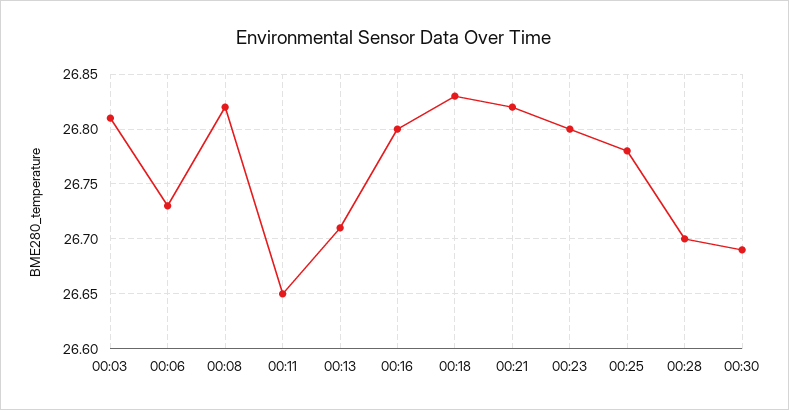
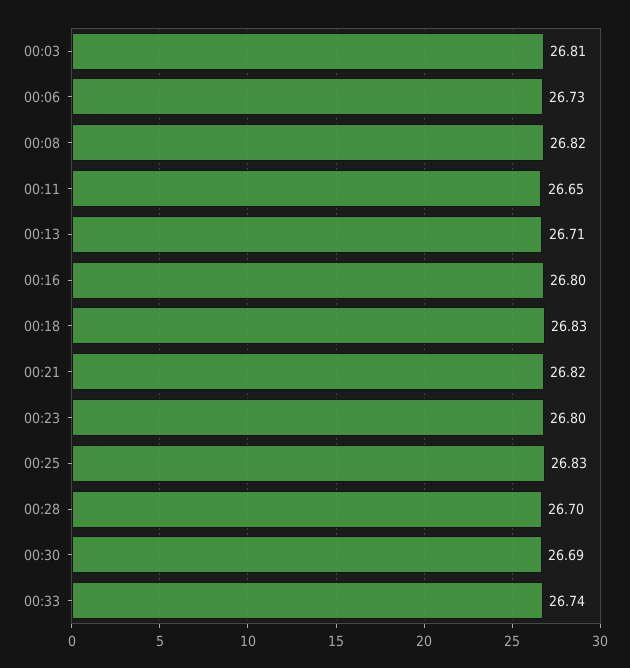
00:25: 26.78 -> 26.83
00:33: none -> 26.74

